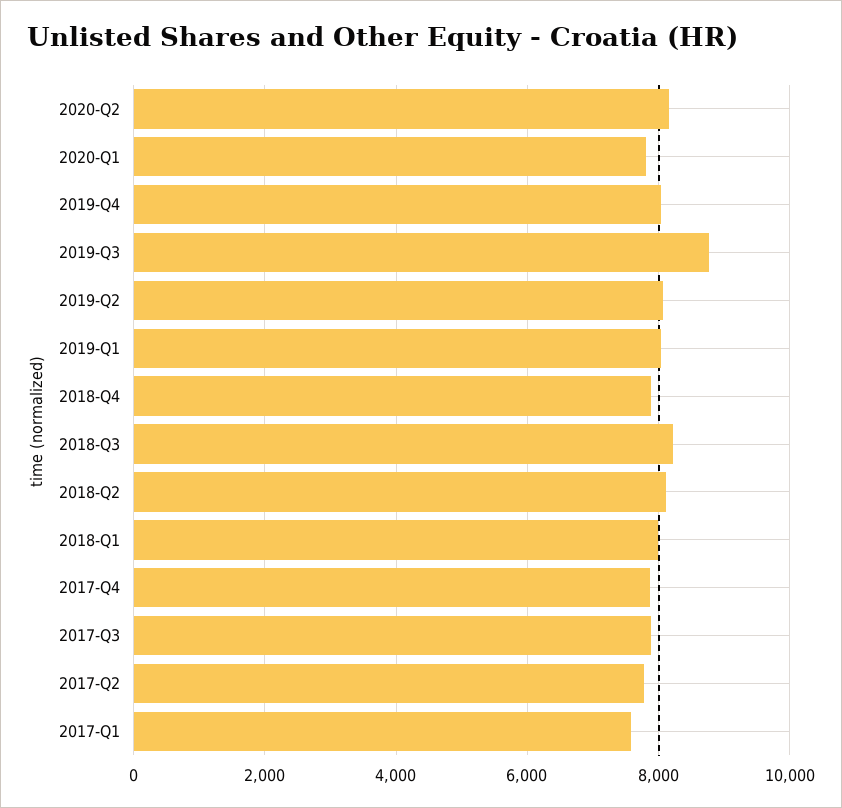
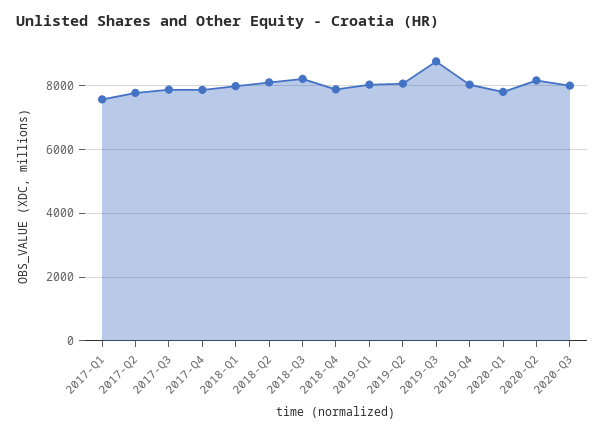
2020-Q3: none -> 8000

